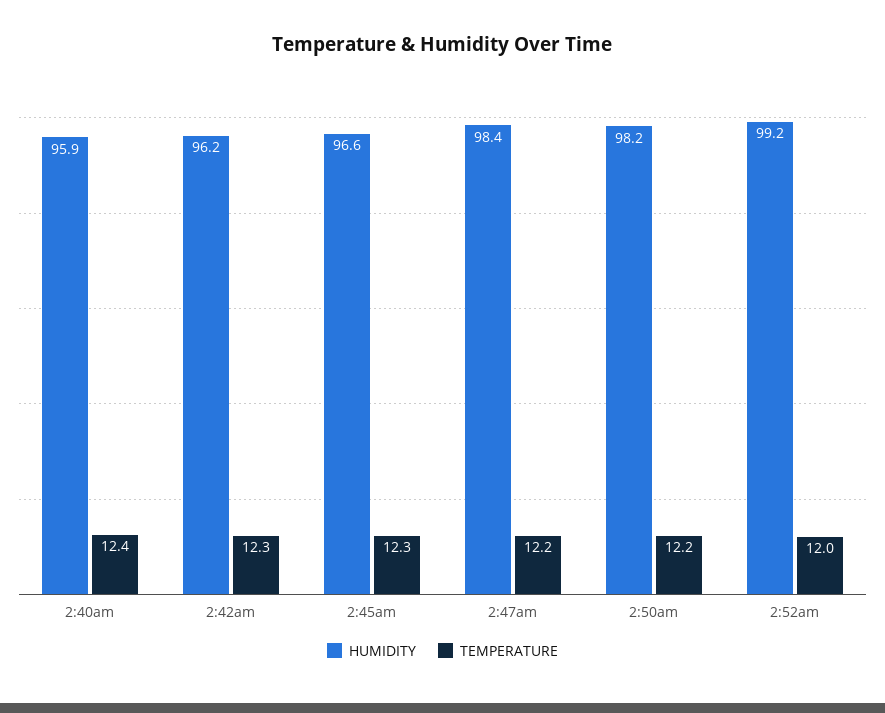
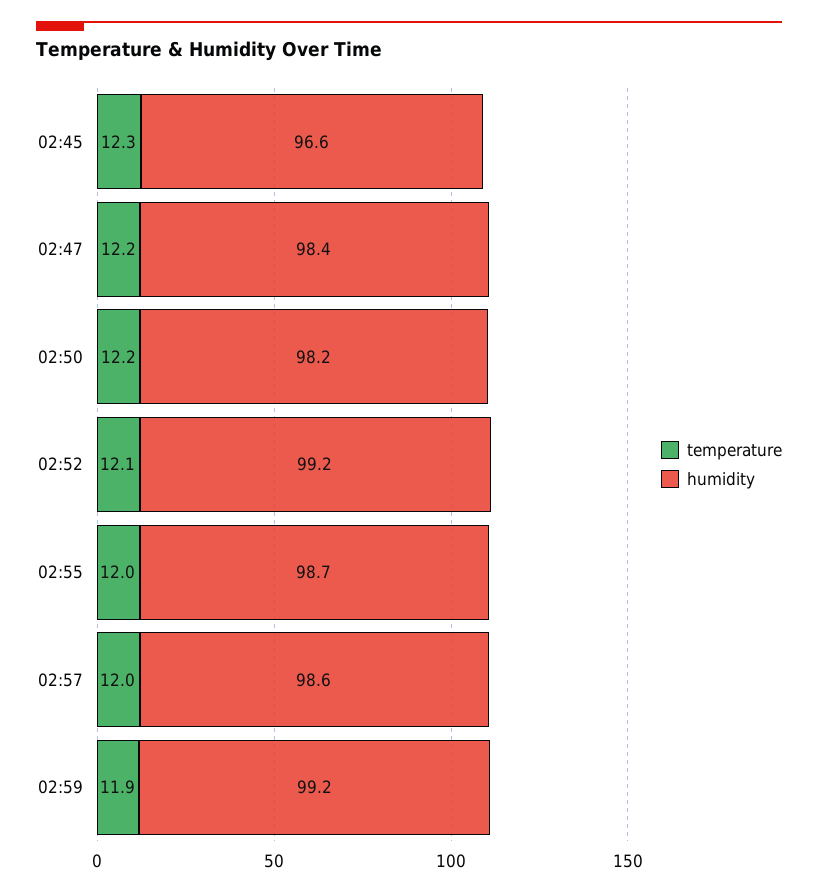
HUMIDITY, 2:40am: 95.9 -> none
TEMPERATURE, 2:40am: 12.4 -> none
HUMIDITY, 2:42am: 96.2 -> none
TEMPERATURE, 2:42am: 12.3 -> none
TEMPERATURE, 2:52am: 12 -> 12.1
TEMPERATURE, 02:55: none -> 12
HUMIDITY, 02:55: none -> 98.7
TEMPERATURE, 02:57: none -> 12
HUMIDITY, 02:57: none -> 98.6
TEMPERATURE, 02:59: none -> 11.9
HUMIDITY, 02:59: none -> 99.2

